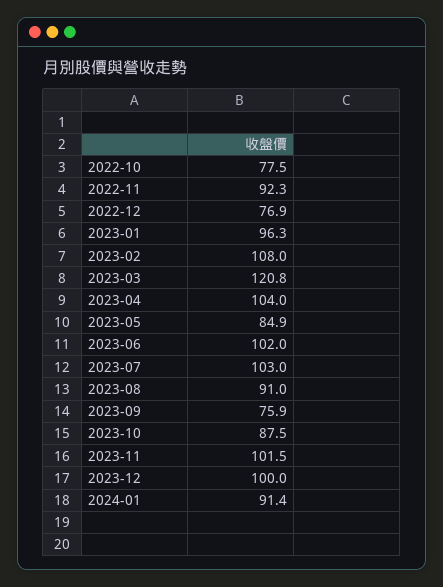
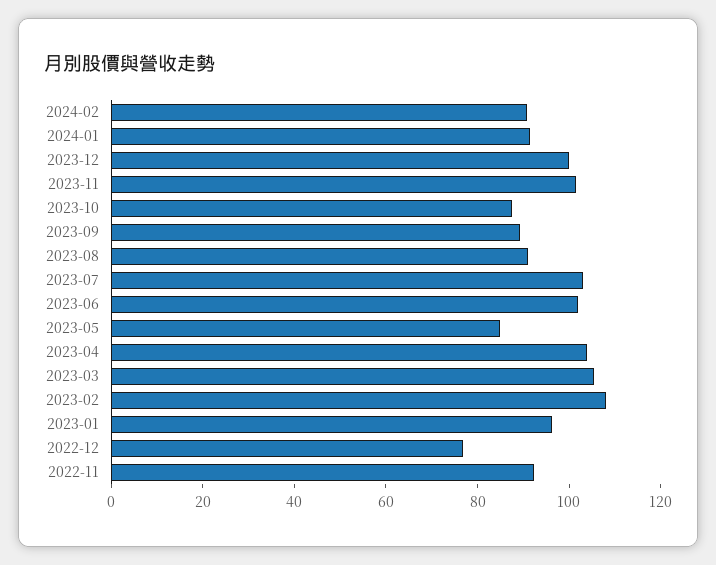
2022-10: 77.5 -> none
2023-03: 120.8 -> 105
2023-09: 75.9 -> 90
2024-02: none -> 90

